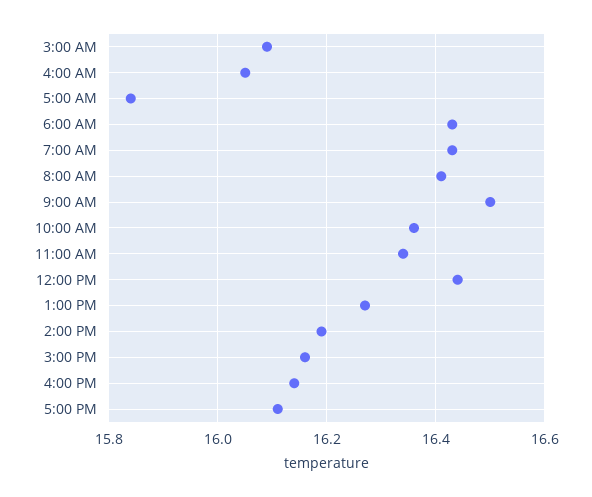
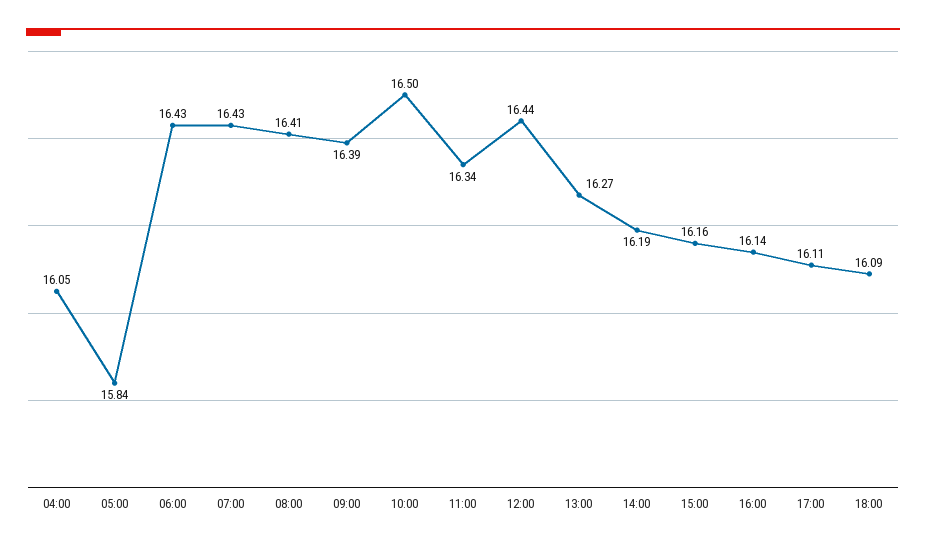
3:00 AM: 16.1 -> none
9:00 AM: 16.5 -> 16.39
10:00 AM: 16.35 -> 16.5
18:00: none -> 16.09

